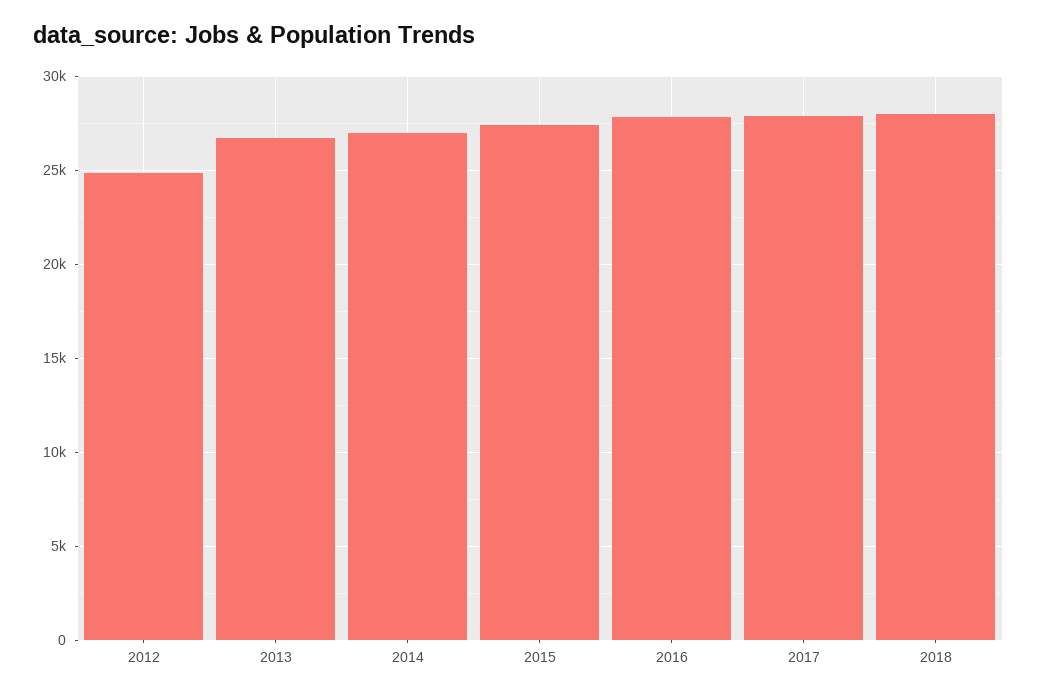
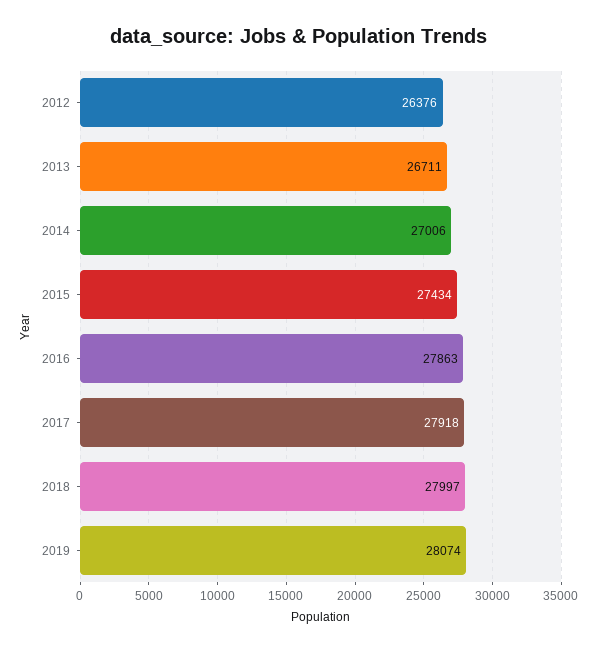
2012: 25000 -> 26376
2019: none -> 28074

